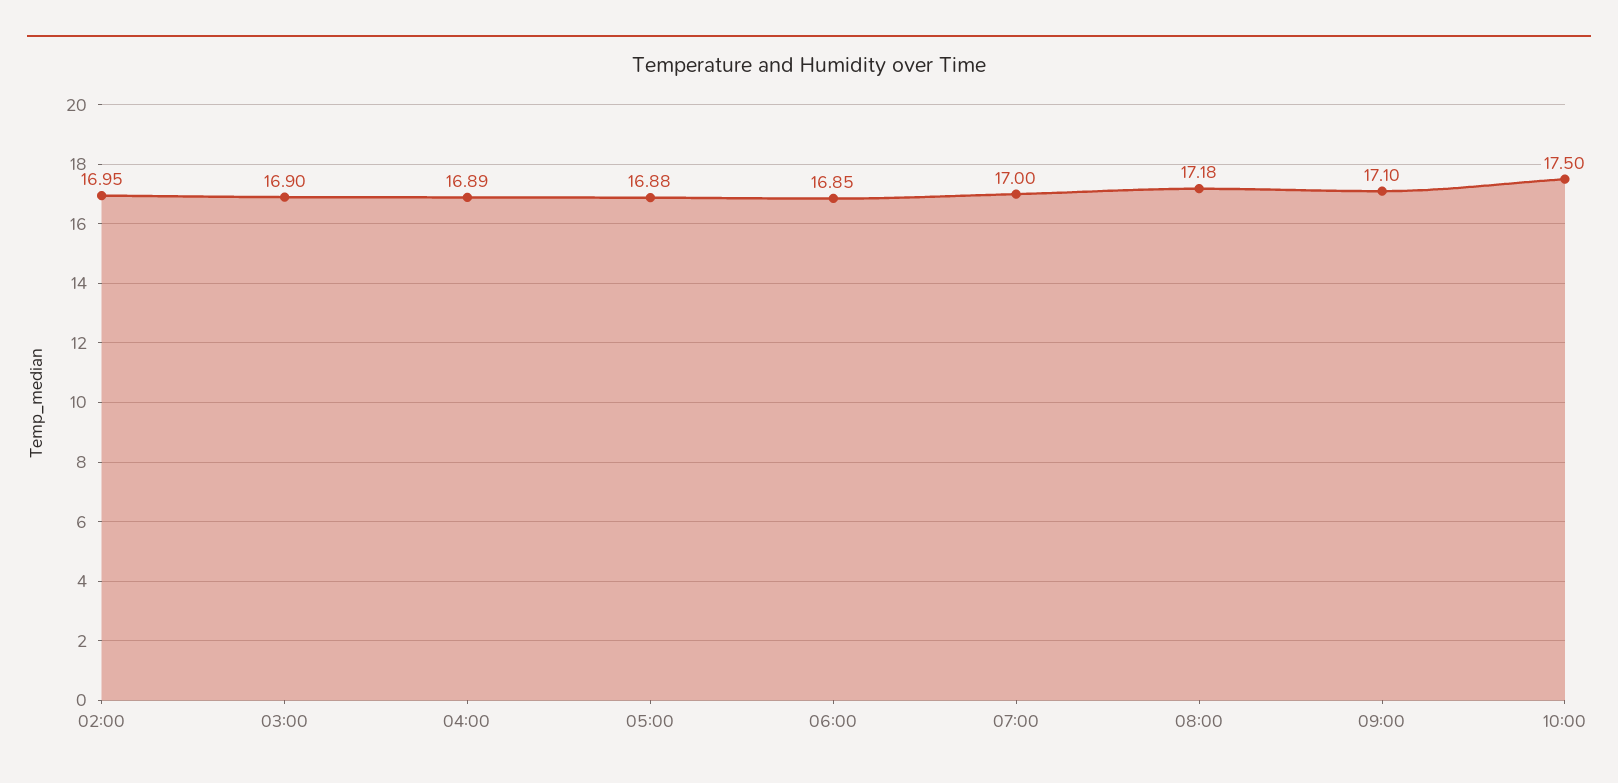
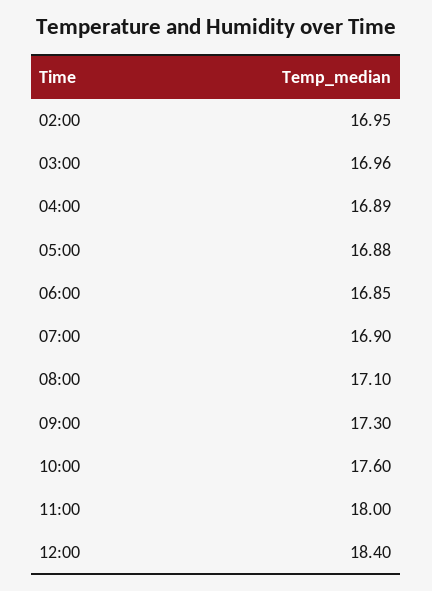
03:00: 16.9 -> 16.96
07:00: 17 -> 16.9
08:00: 17.18 -> 17.1
09:00: 17.1 -> 17.3
10:00: 17.5 -> 17.6
11:00: none -> 18
12:00: none -> 18.4

